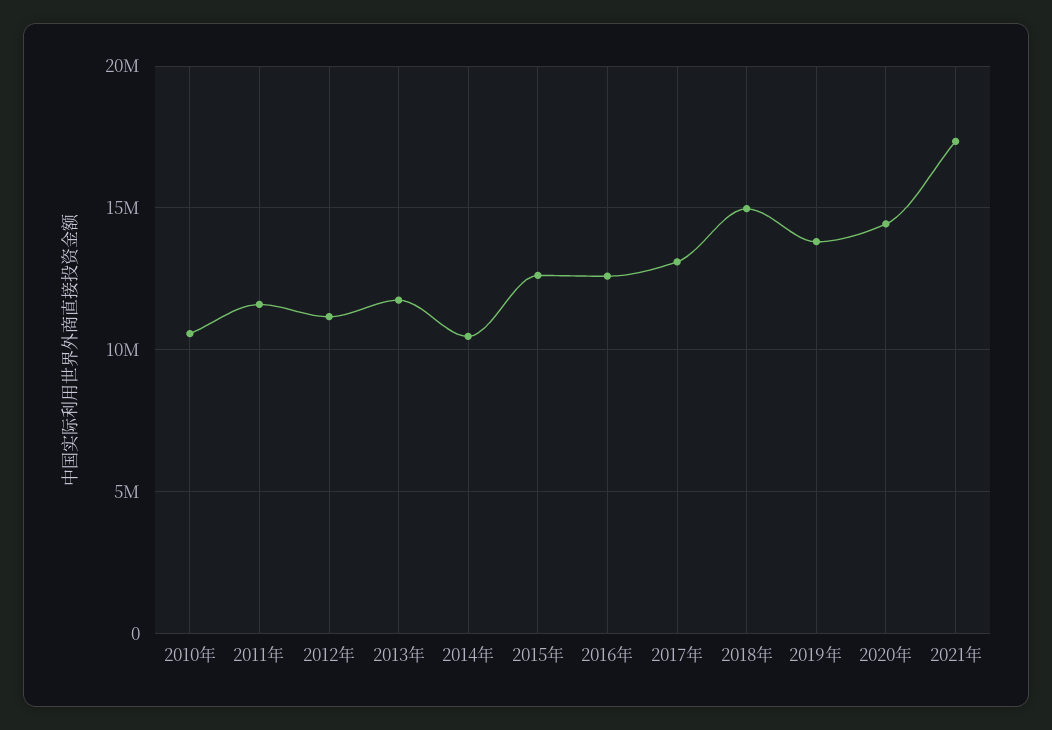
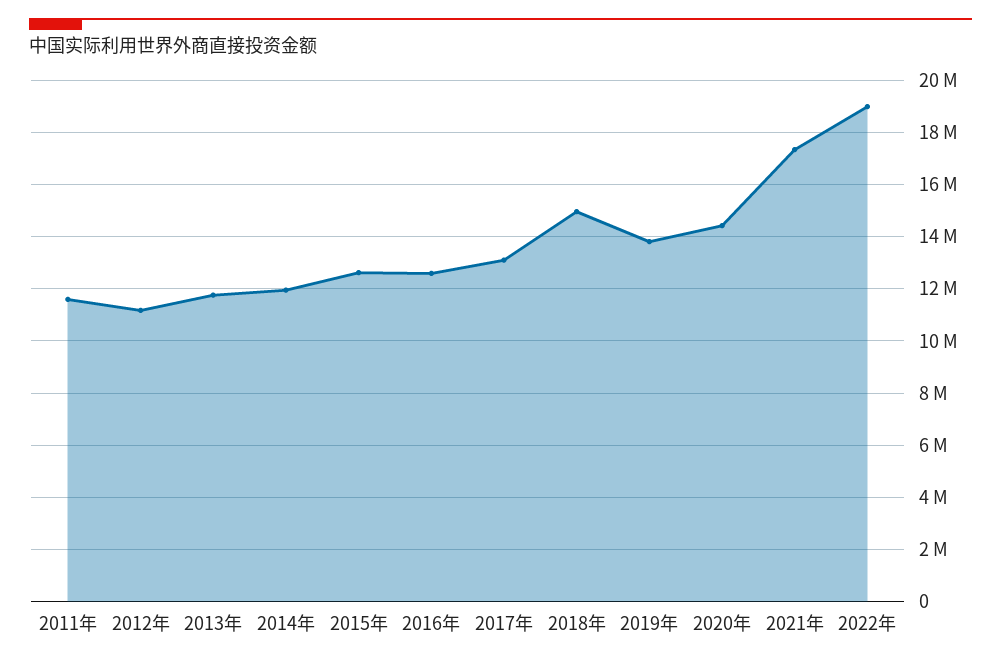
2010年: 10500000 -> none
2014年: 10500000 -> 12000000
2022年: none -> 19000000

